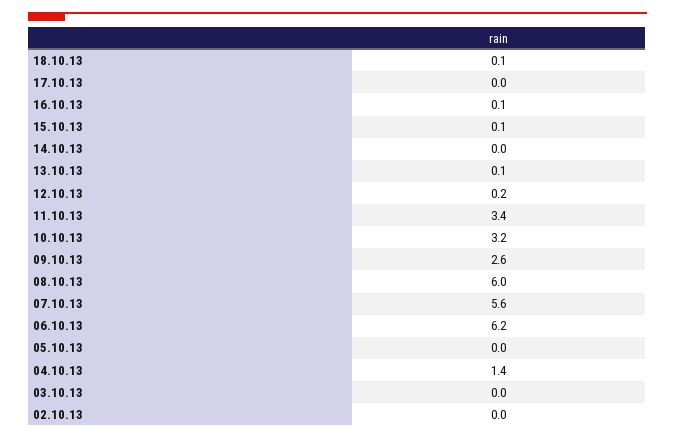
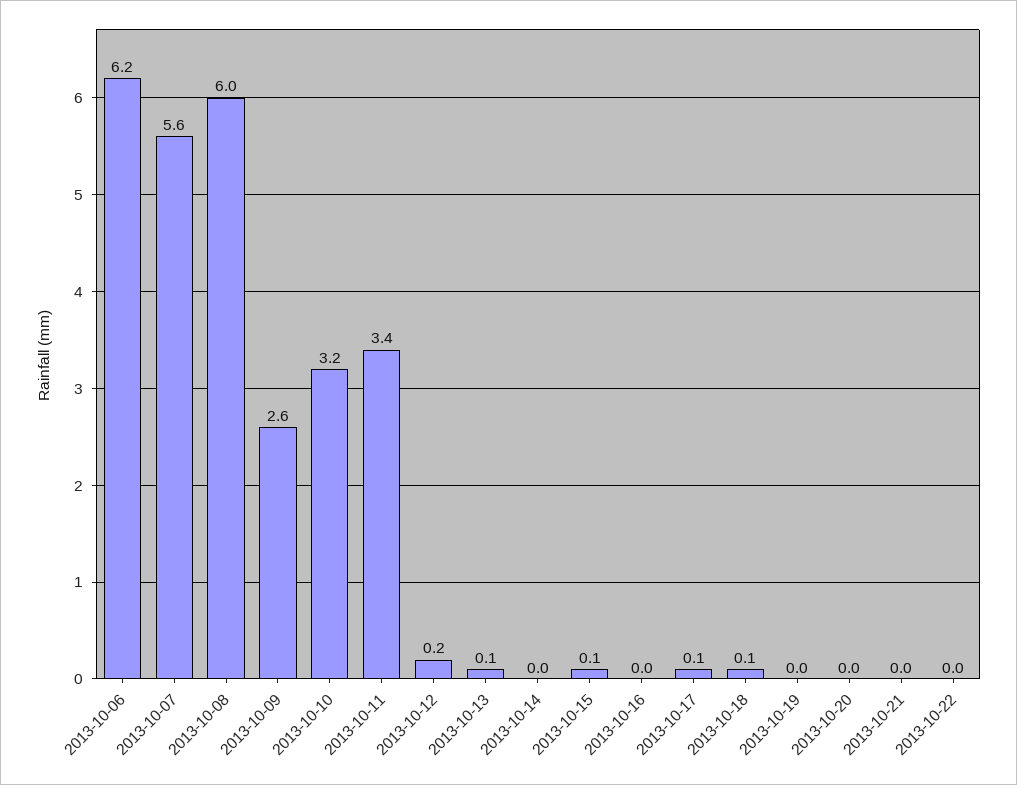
17.10.13: 0 -> 0.1
16.10.13: 0.1 -> 0
05.10.13: 0 -> none
04.10.13: 1.4 -> none
03.10.13: 0 -> none
02.10.13: 0 -> none
2013-10-19: none -> 0
2013-10-20: none -> 0
2013-10-21: none -> 0
2013-10-22: none -> 0

